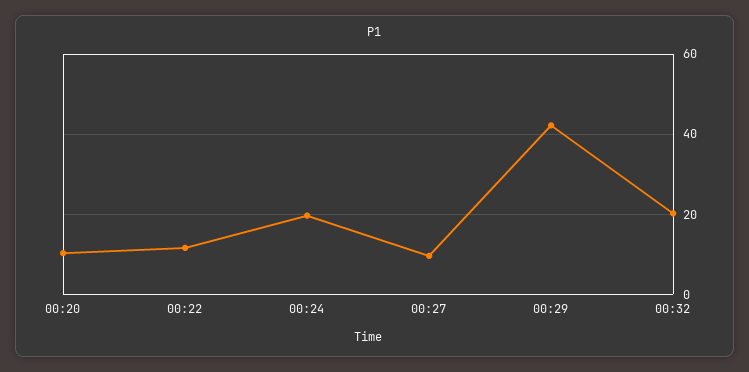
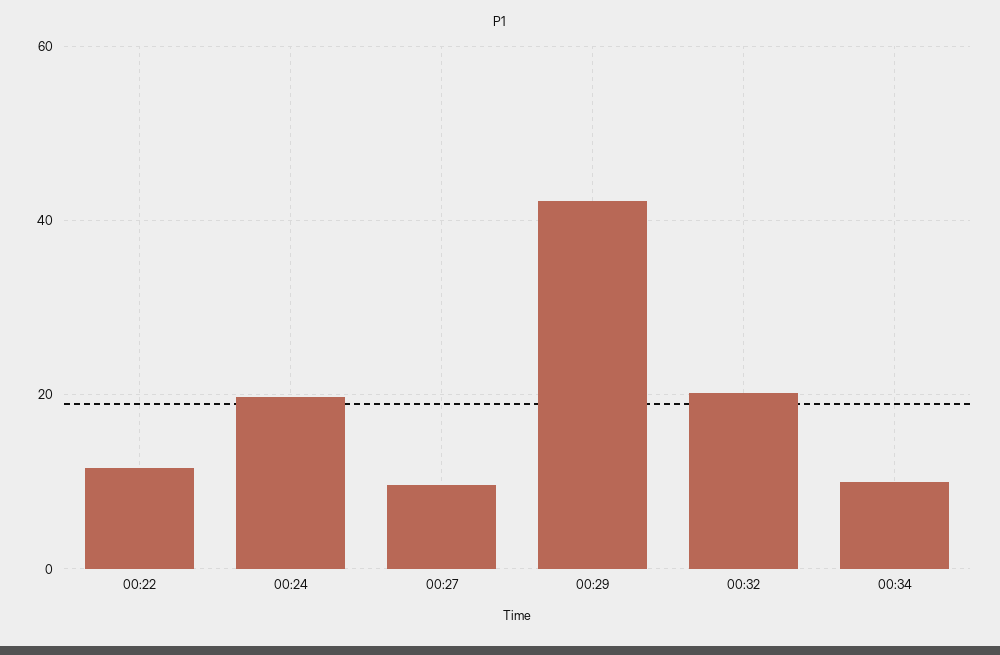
00:20: 10 -> none
00:34: none -> 10

